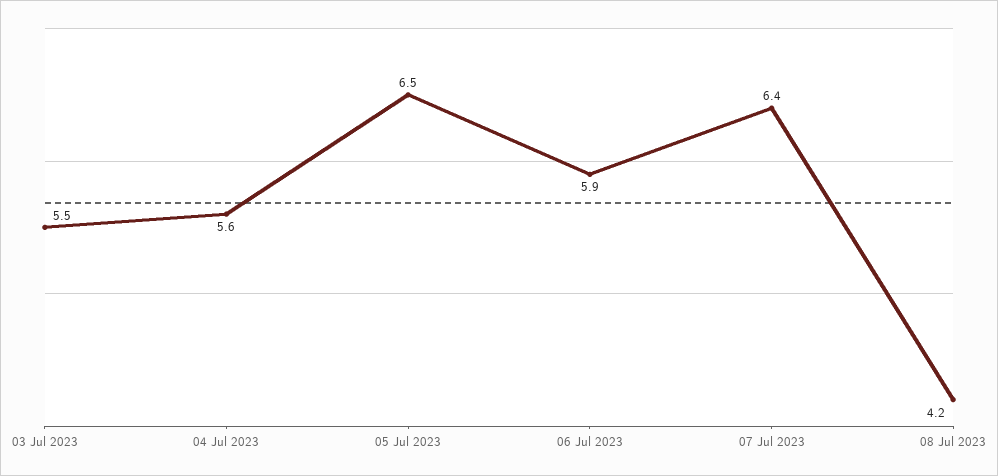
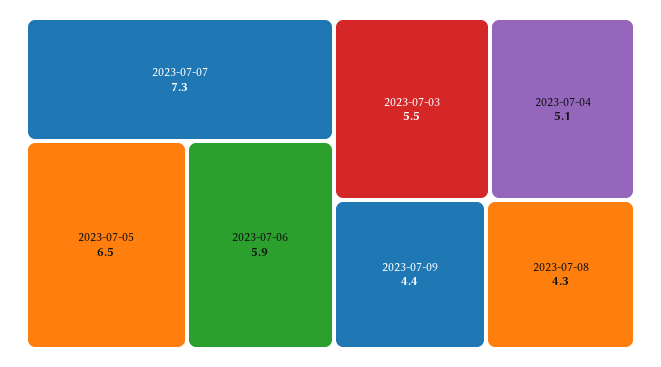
04 Jul 2023: 5.6 -> 5.1
07 Jul 2023: 6.4 -> 7.3
08 Jul 2023: 4.2 -> 4.3
2023-07-09: none -> 4.4

